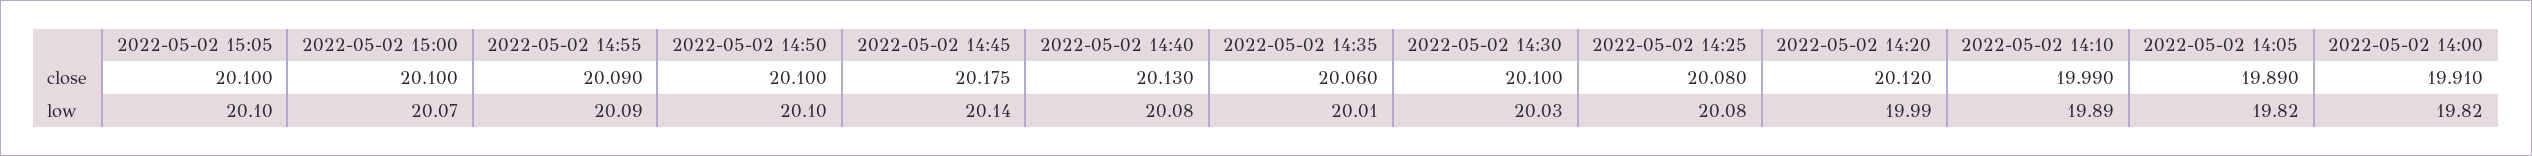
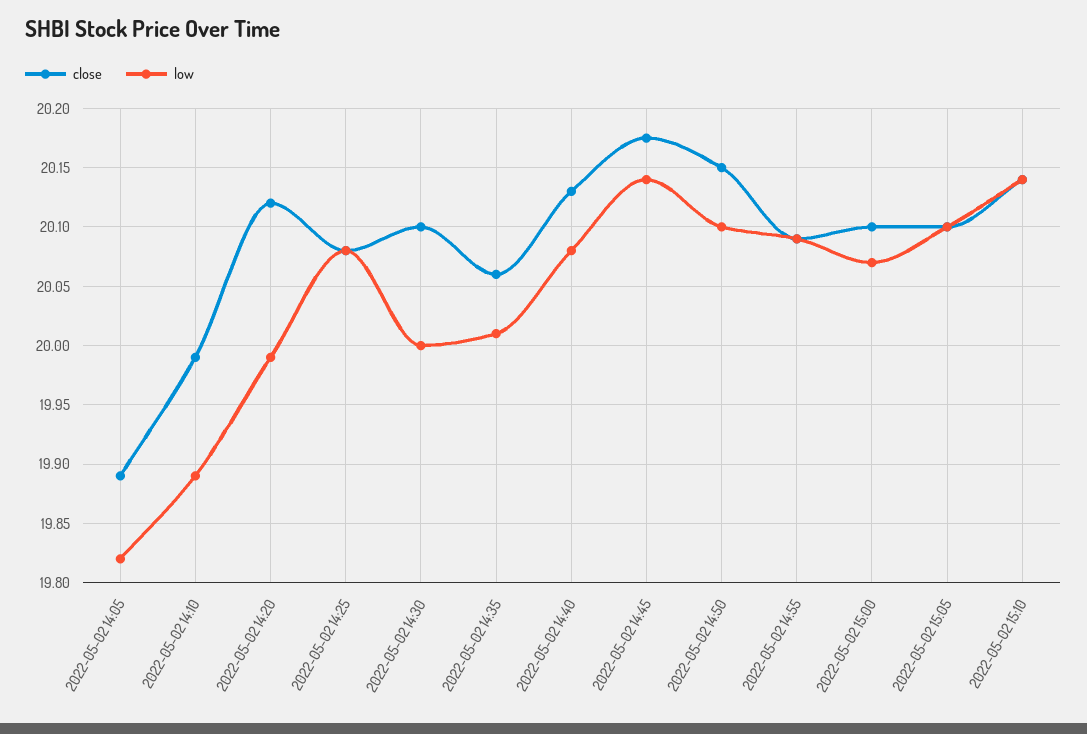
close, 2022-05-02 14:50: 20.1 -> 20.15
close, 2022-05-02 14:00: 19.91 -> none
low, 2022-05-02 14:30: 20.03 -> 20
low, 2022-05-02 14:00: 19.82 -> none
close, 2022-05-02 15:10: none -> 20.14
low, 2022-05-02 15:10: none -> 20.14

